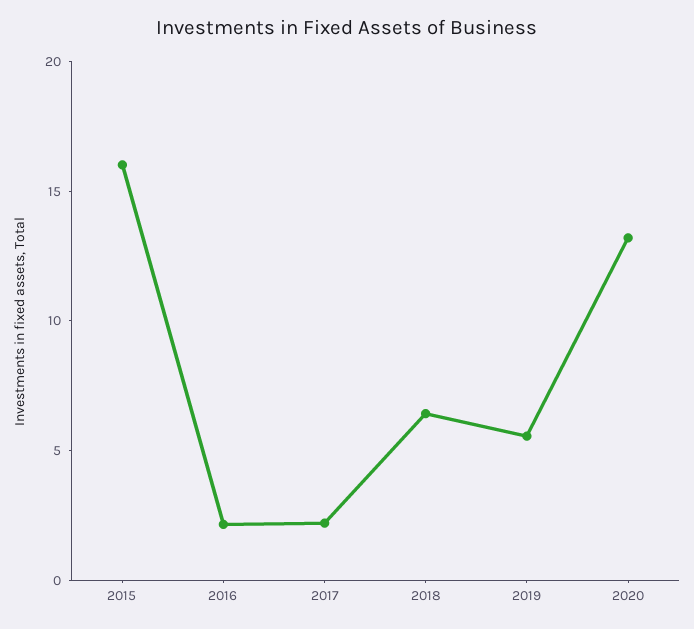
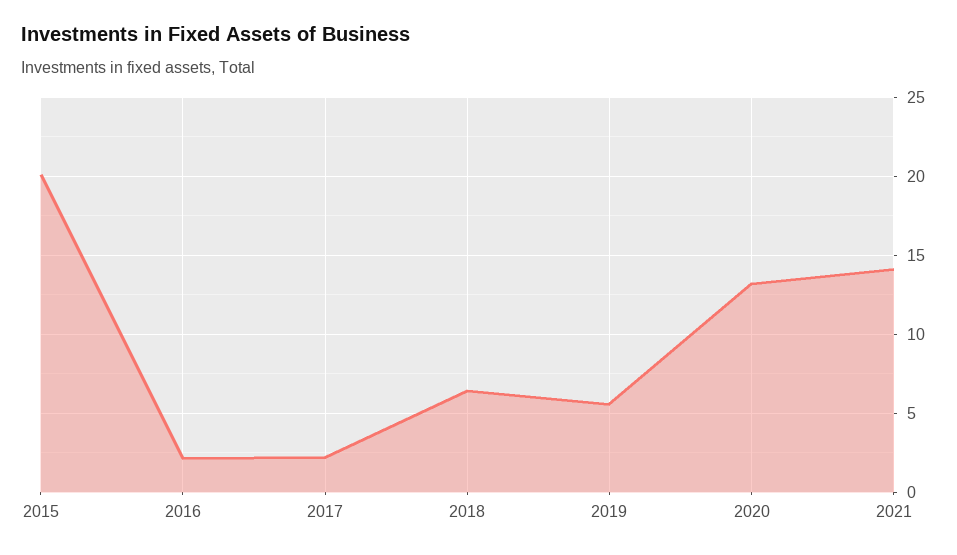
2015: 16 -> 20
2021: none -> 14

